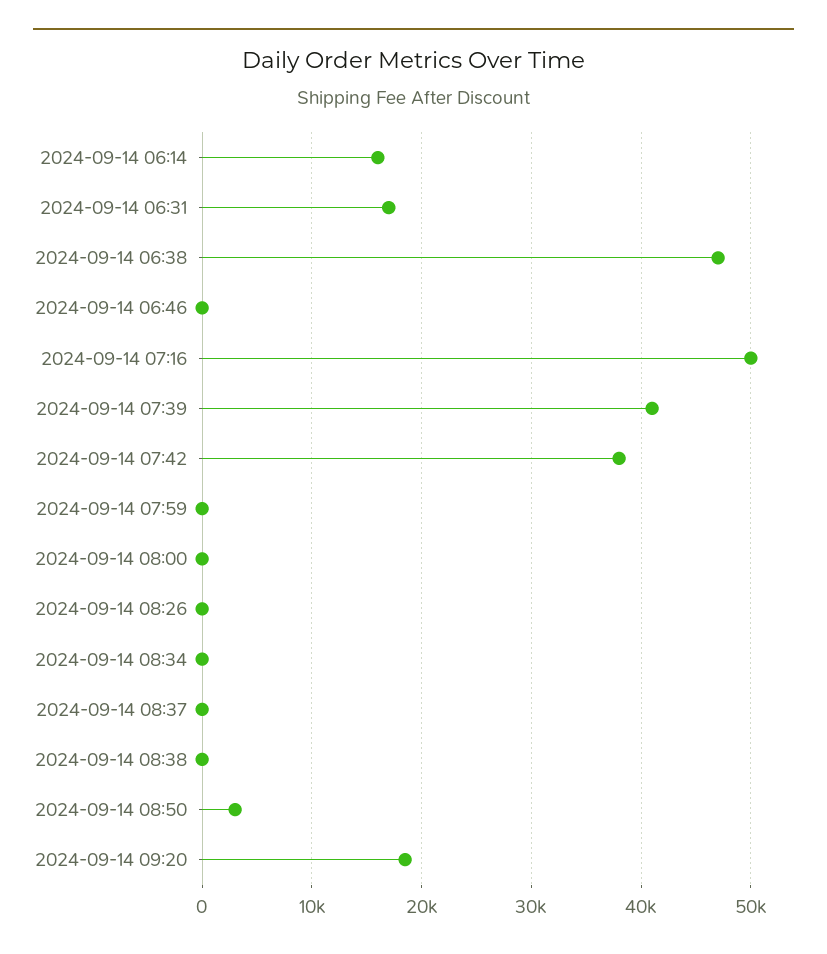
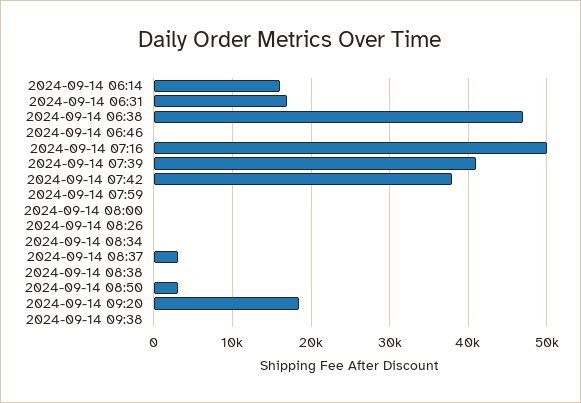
2024-09-14 08:37: 0 -> 3000
2024-09-14 09:38: none -> 0

